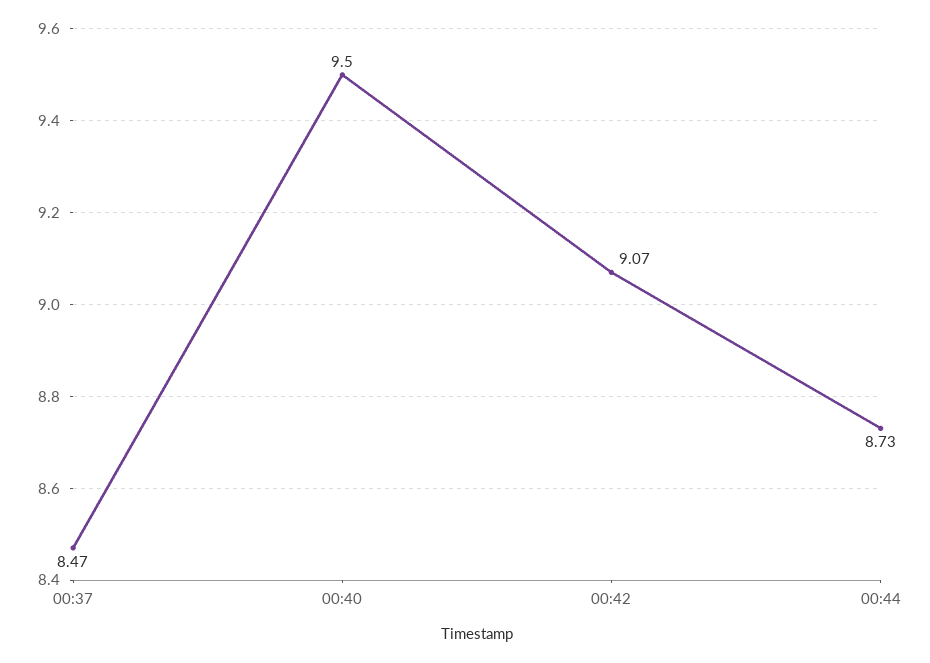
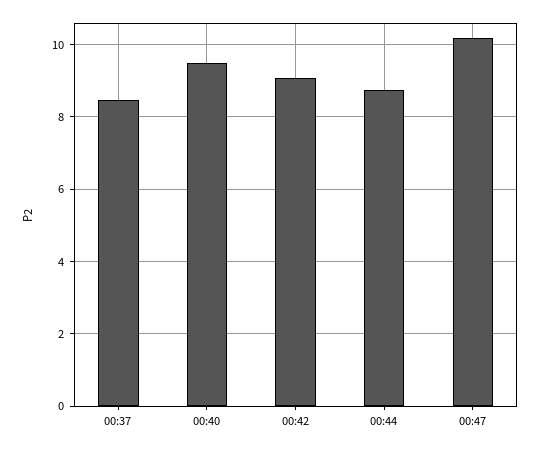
00:47: none -> 10.2

